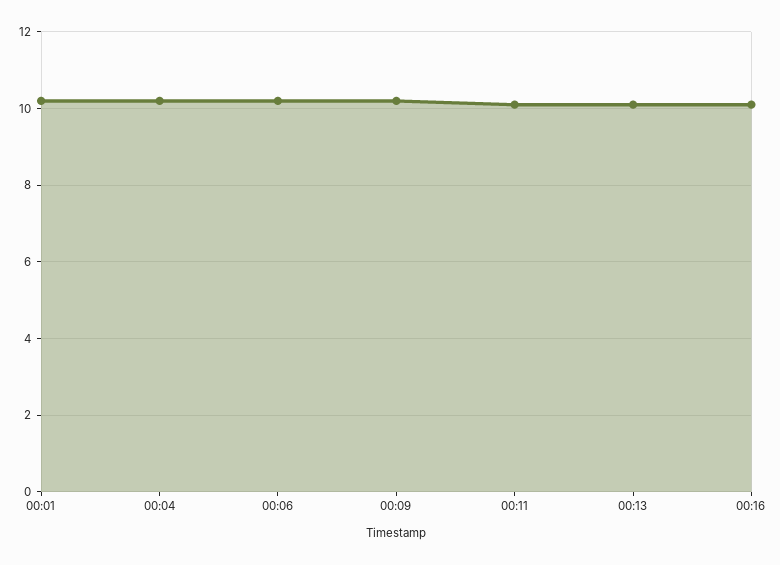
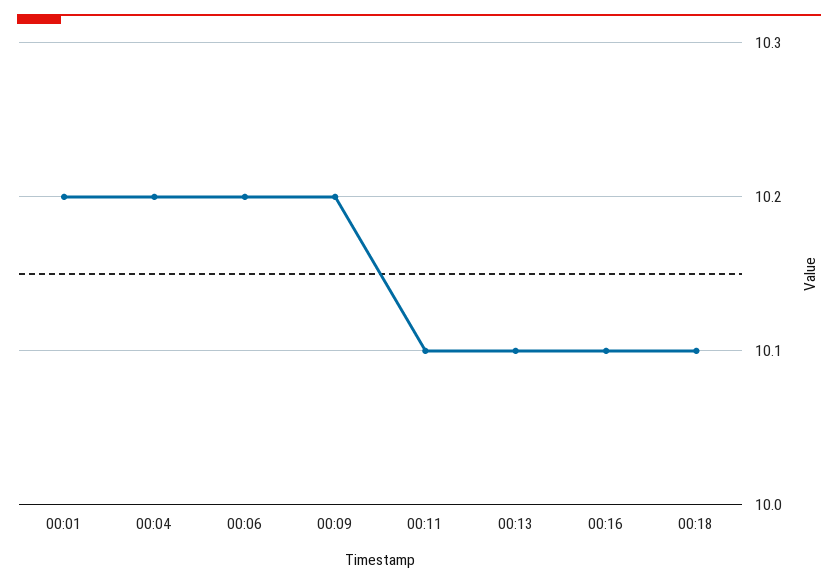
00:18: none -> 10.1

